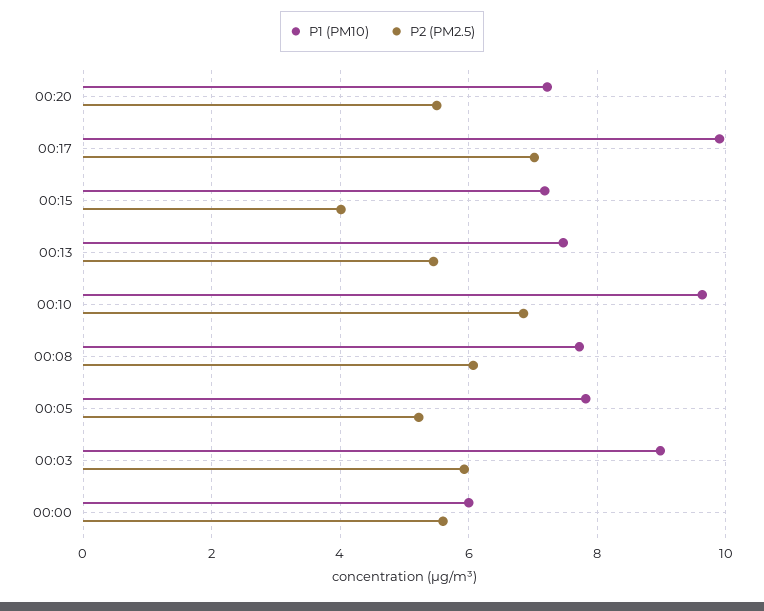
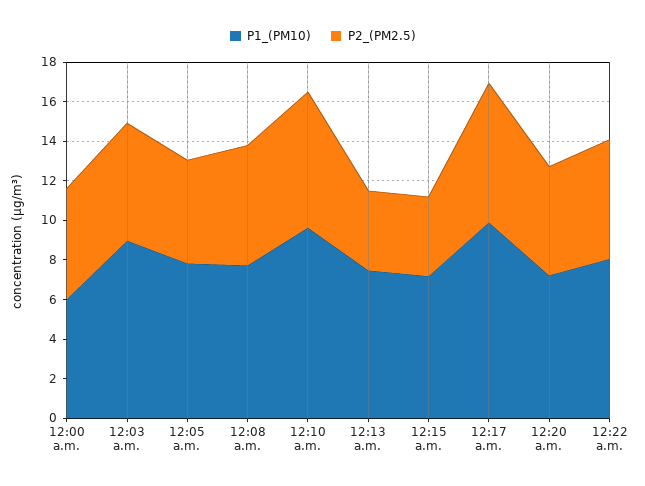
P2 (PM2.5), 00:13: 5.4 -> 4
P1 (PM10), 12:22 a.m.: none -> 8
P2 (PM2.5), 12:22 a.m.: none -> 6

